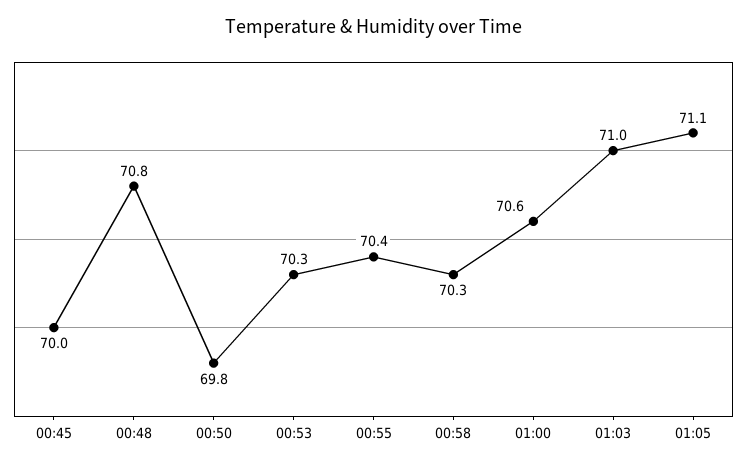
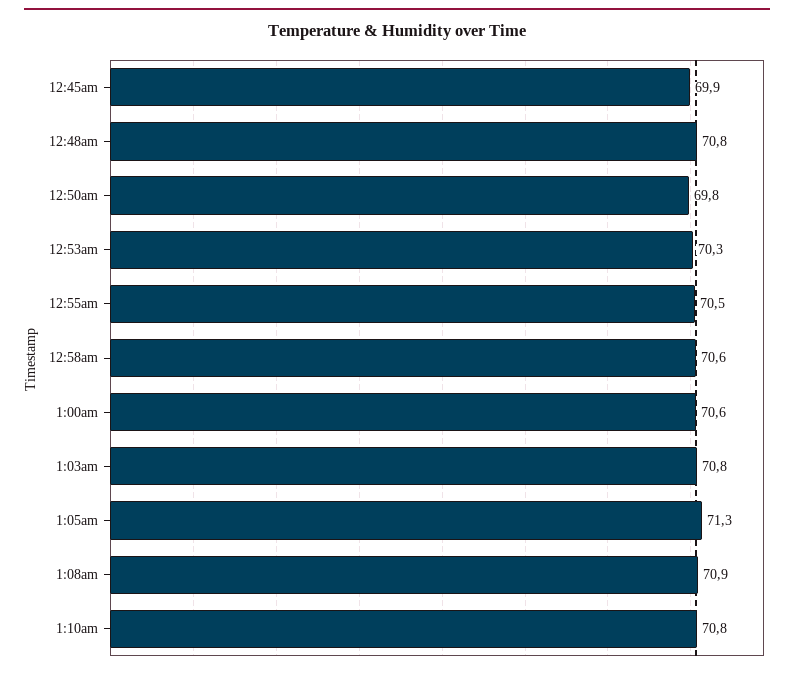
00:45: 70 -> 69.9
00:55: 70.4 -> 70.5
00:58: 70.3 -> 70.6
01:03: 71 -> 70.8
01:05: 71.1 -> 71.3
1:08am: none -> 70.9
1:10am: none -> 70.8

